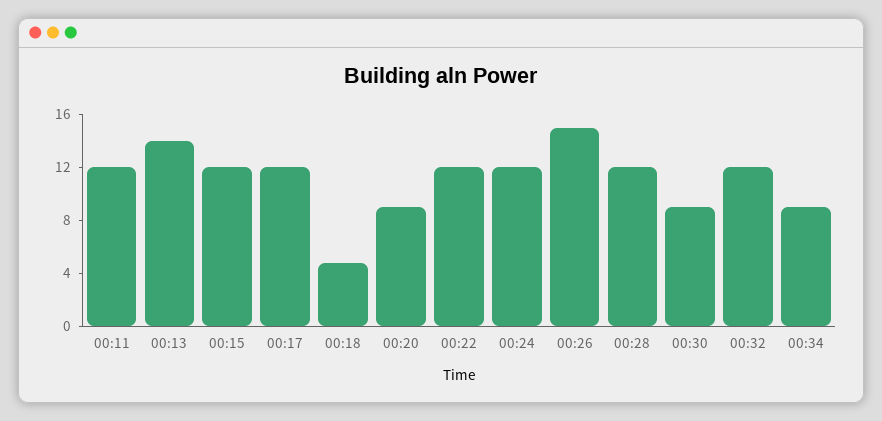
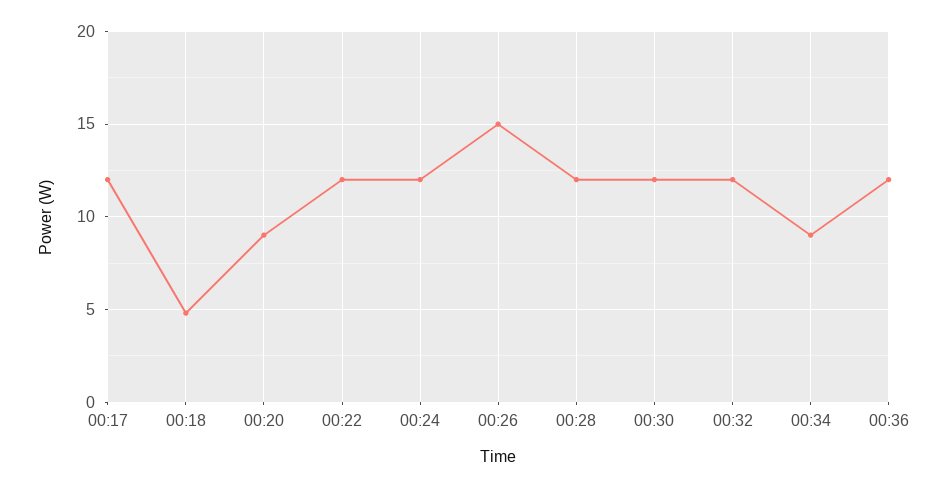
00:11: 12 -> none
00:13: 14 -> none
00:15: 12 -> none
00:30: 9 -> 12
00:36: none -> 12

